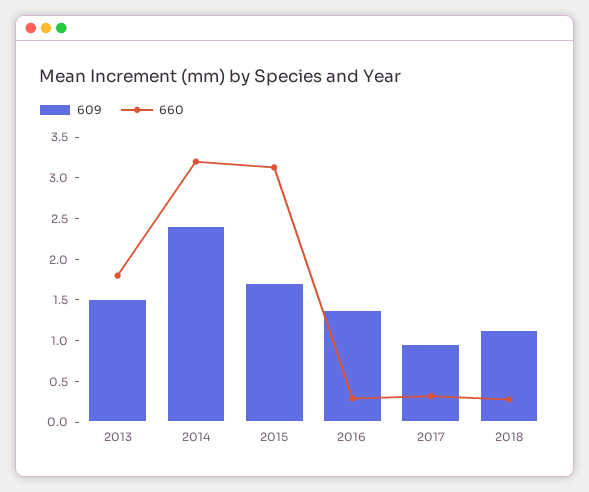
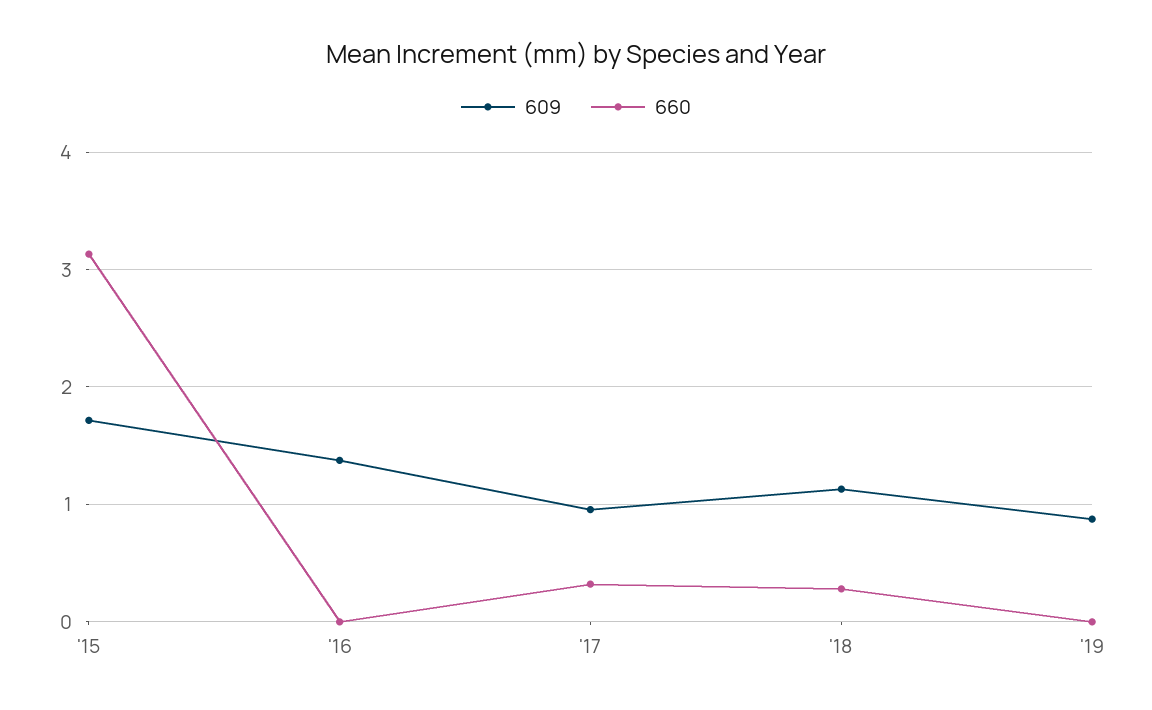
609, 2013: 1.5 -> none
660, 2013: 1.8 -> none
609, 2014: 2.4 -> none
660, 2014: 3.2 -> none
660, 2016: 0.3 -> 0
609, '19: none -> 0.9
660, '19: none -> 0

